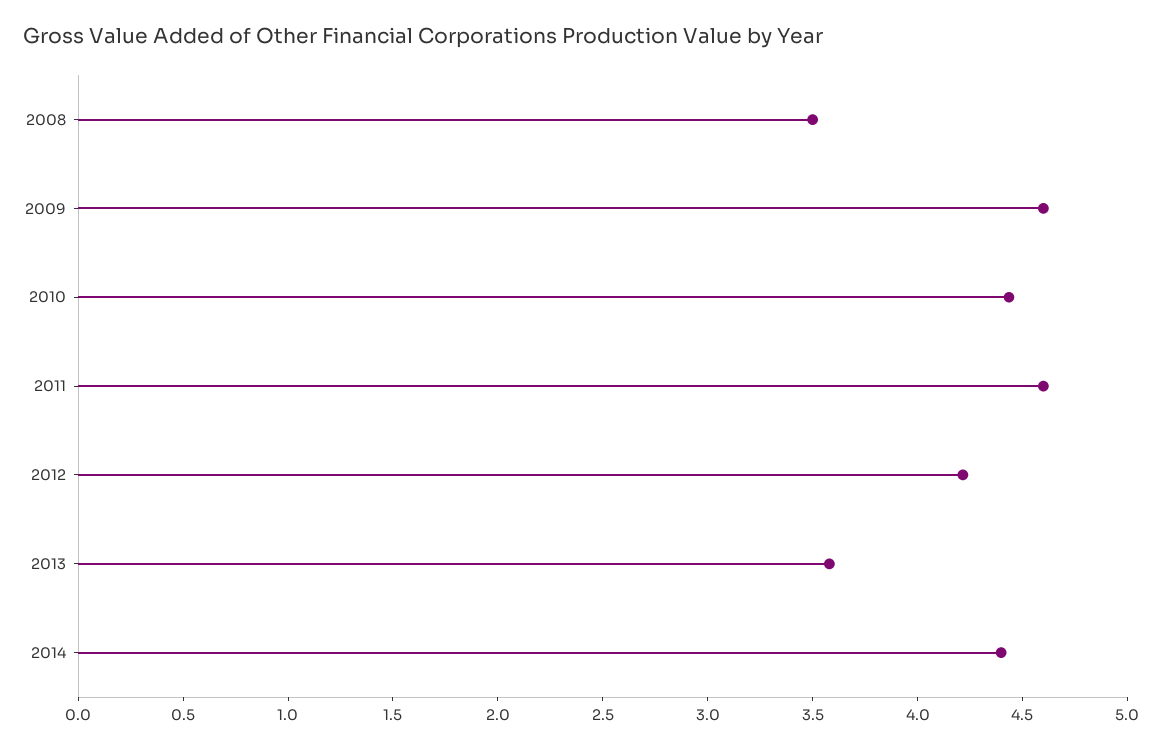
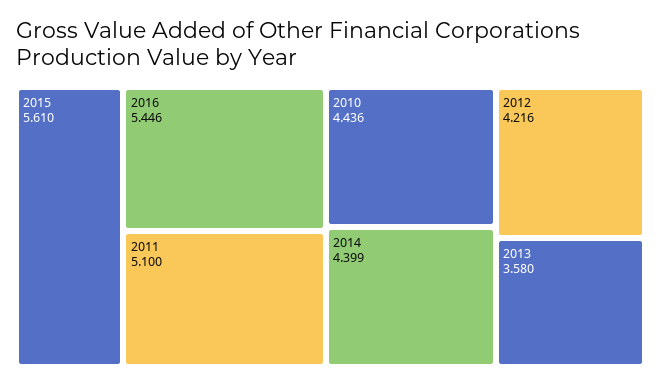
2008: 3.5 -> none
2009: 4.6 -> none
2011: 4.6 -> 5.1
2015: none -> 5.61
2016: none -> 5.446

